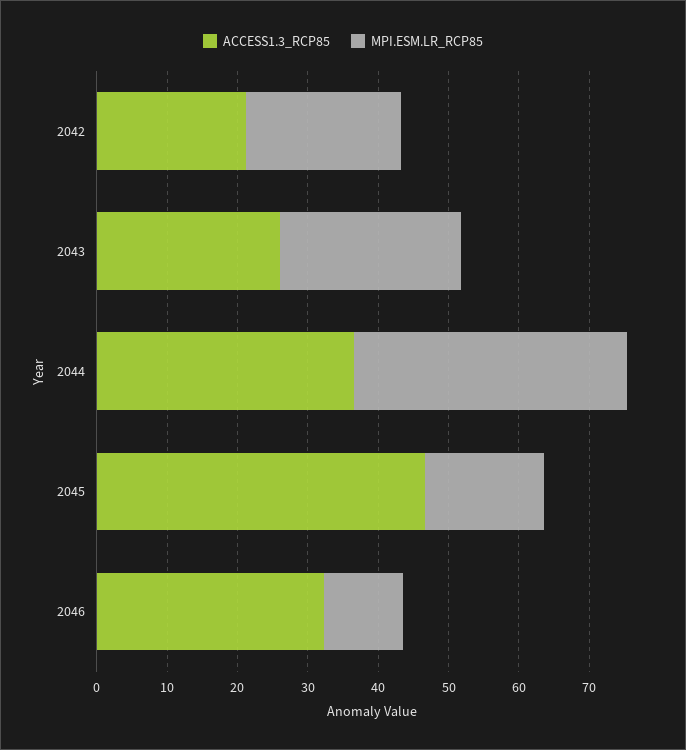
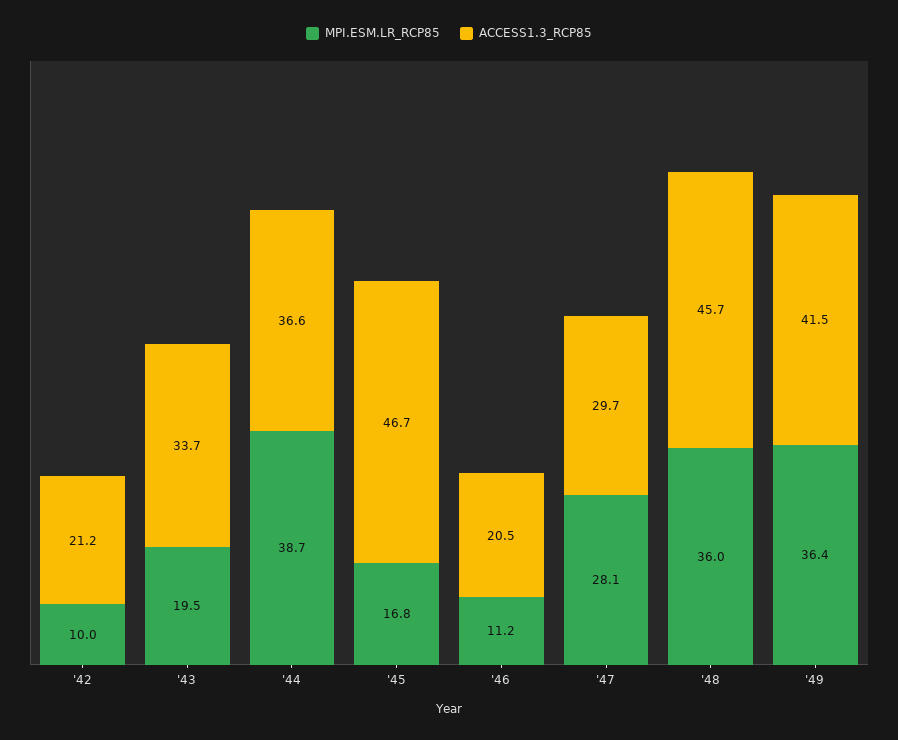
MPI.ESM.LR_RCP85, 2042: 22 -> 10
ACCESS1.3_RCP85, 2043: 26 -> 33.7
MPI.ESM.LR_RCP85, 2043: 26 -> 19.5
ACCESS1.3_RCP85, 2046: 32 -> 20.5
MPI.ESM.LR_RCP85, '47: none -> 28.1
ACCESS1.3_RCP85, '47: none -> 29.7
MPI.ESM.LR_RCP85, '48: none -> 36
ACCESS1.3_RCP85, '48: none -> 45.7
MPI.ESM.LR_RCP85, '49: none -> 36.4
ACCESS1.3_RCP85, '49: none -> 41.5

